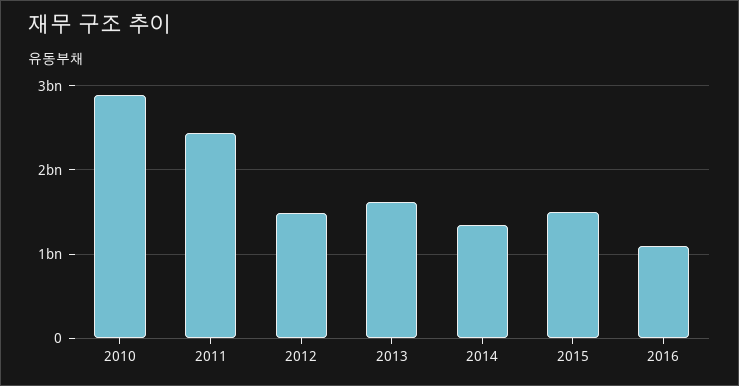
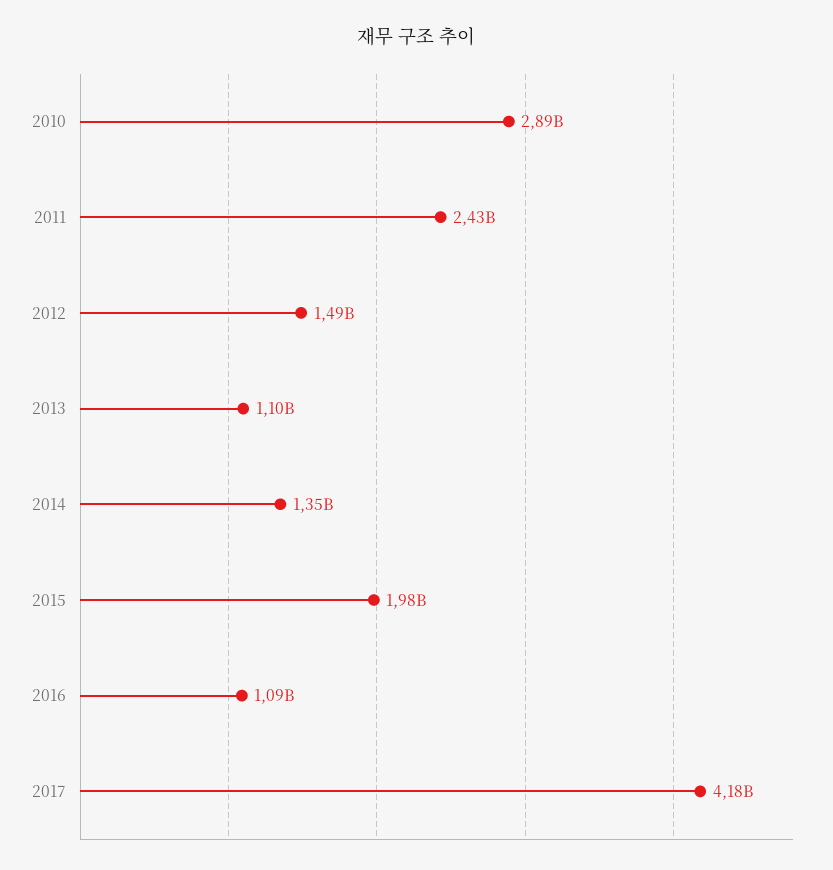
2013: 1600000000 -> 1100000000
2015: 1500000000 -> 1980000000
2017: none -> 4180000000

